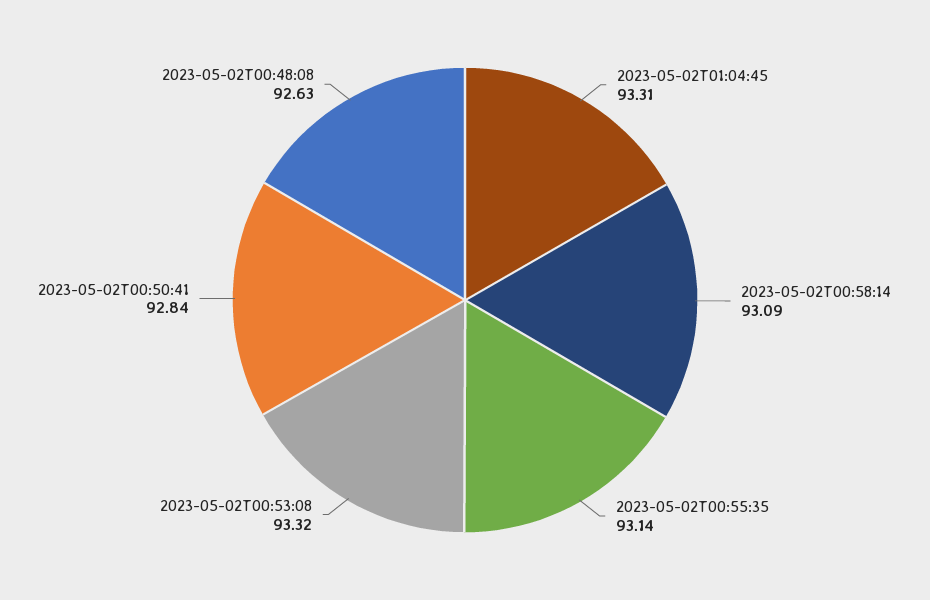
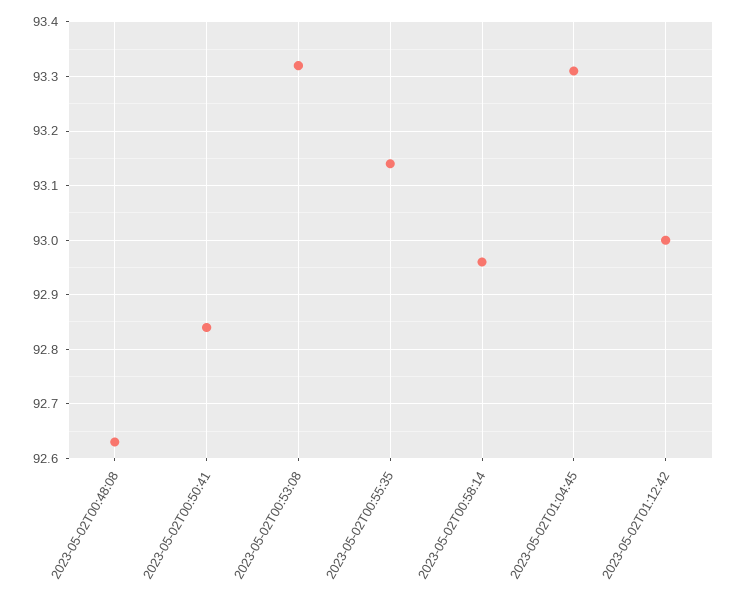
2023-05-02T00:58:14: 93.09 -> 92.95
2023-05-02T01:12:42: none -> 93

